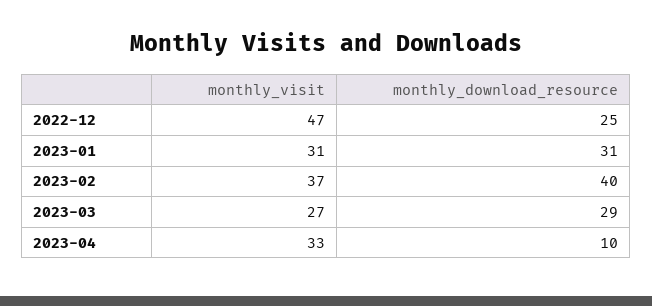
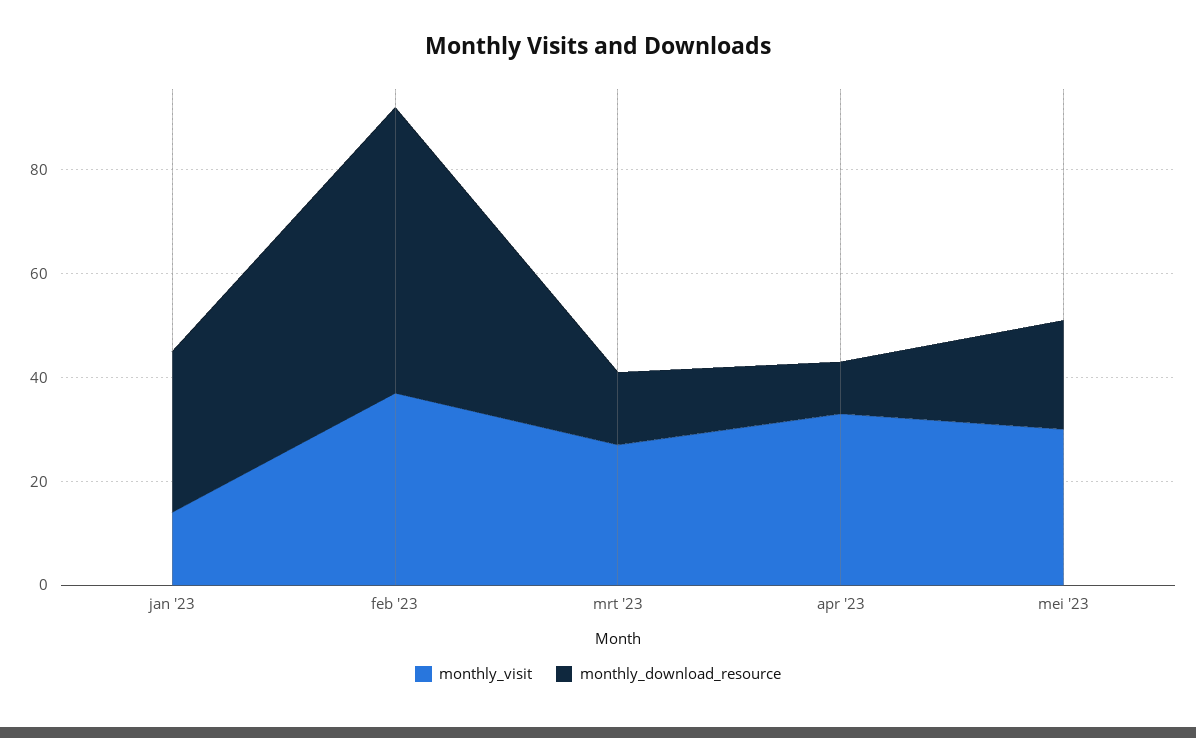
monthly_visit, 2022-12: 47 -> none
monthly_download_resource, 2022-12: 25 -> none
monthly_visit, 2023-01: 31 -> 15
monthly_download_resource, 2023-02: 40 -> 55
monthly_download_resource, 2023-03: 29 -> 15
monthly_visit, mei '23: none -> 30
monthly_download_resource, mei '23: none -> 20

